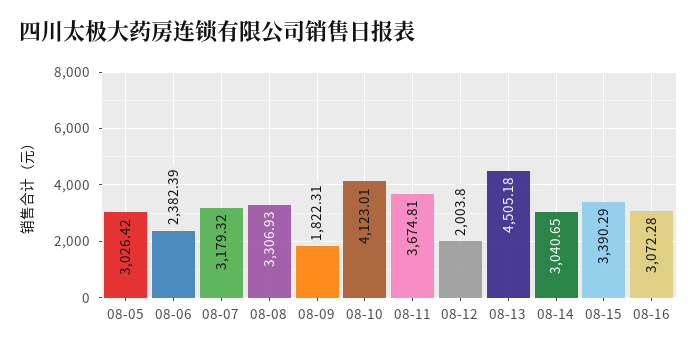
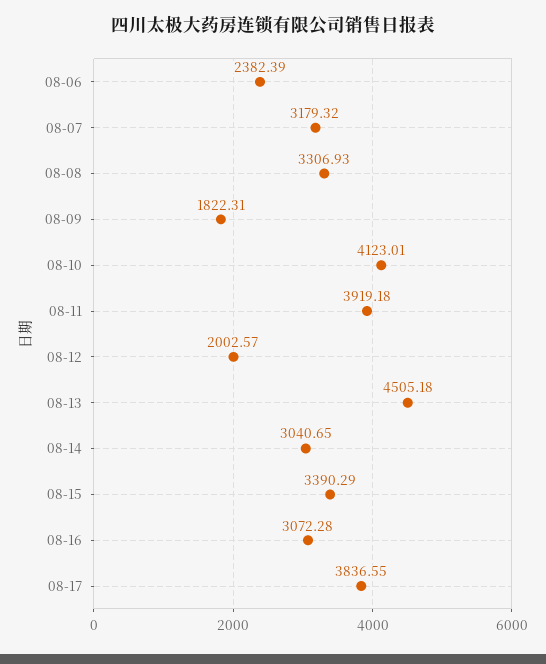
08-05: 3026.42 -> none
08-11: 3674.81 -> 3919.18
08-12: 2003.8 -> 2002.57
08-17: none -> 3836.55

